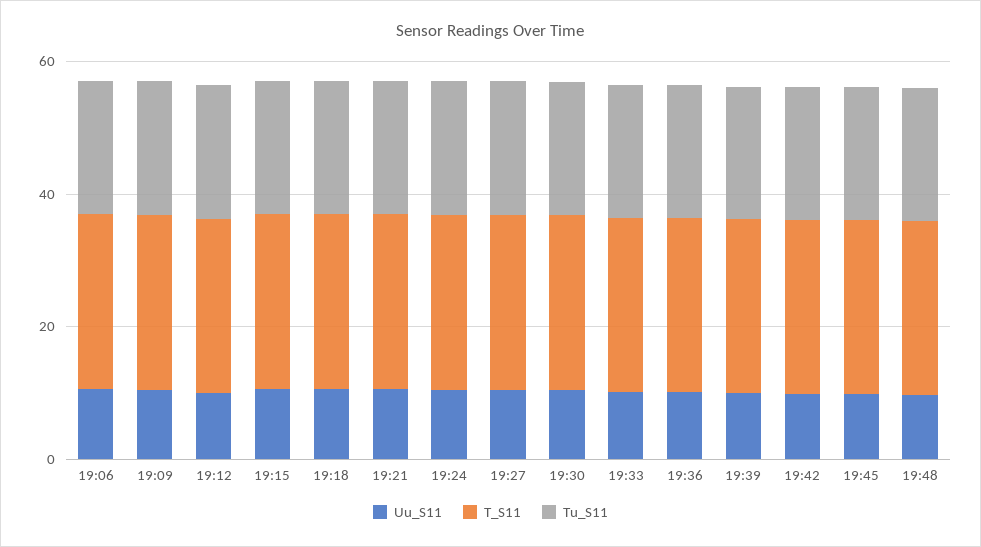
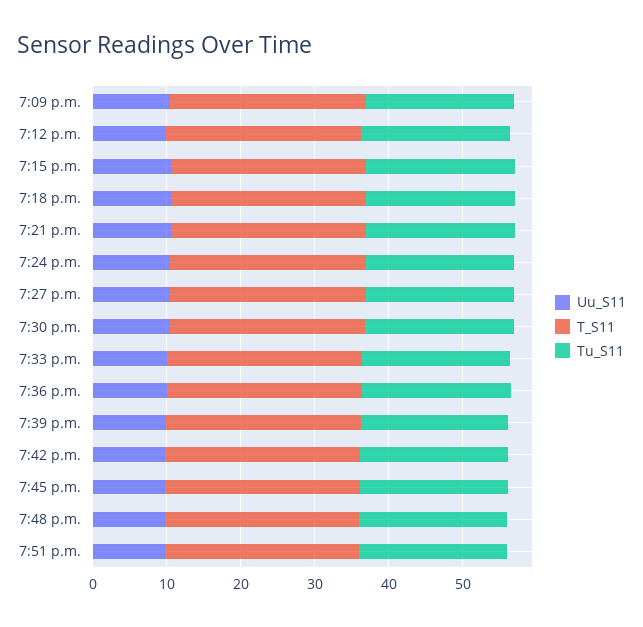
Uu_S11, 19:06: 10 -> none
T_S11, 19:06: 25 -> none
Tu_S11, 19:06: 20 -> none
Uu_S11, 7:51 p.m.: none -> 10
T_S11, 7:51 p.m.: none -> 26
Tu_S11, 7:51 p.m.: none -> 20

